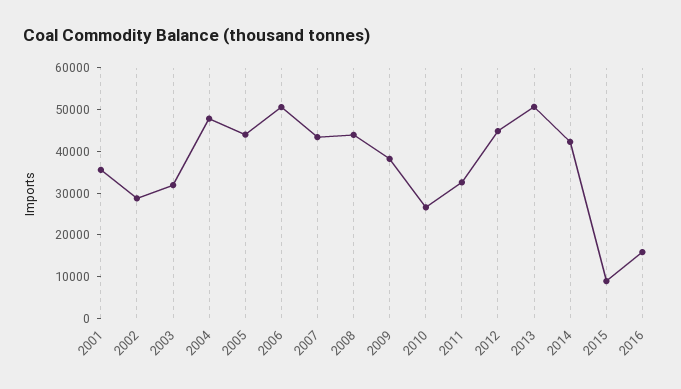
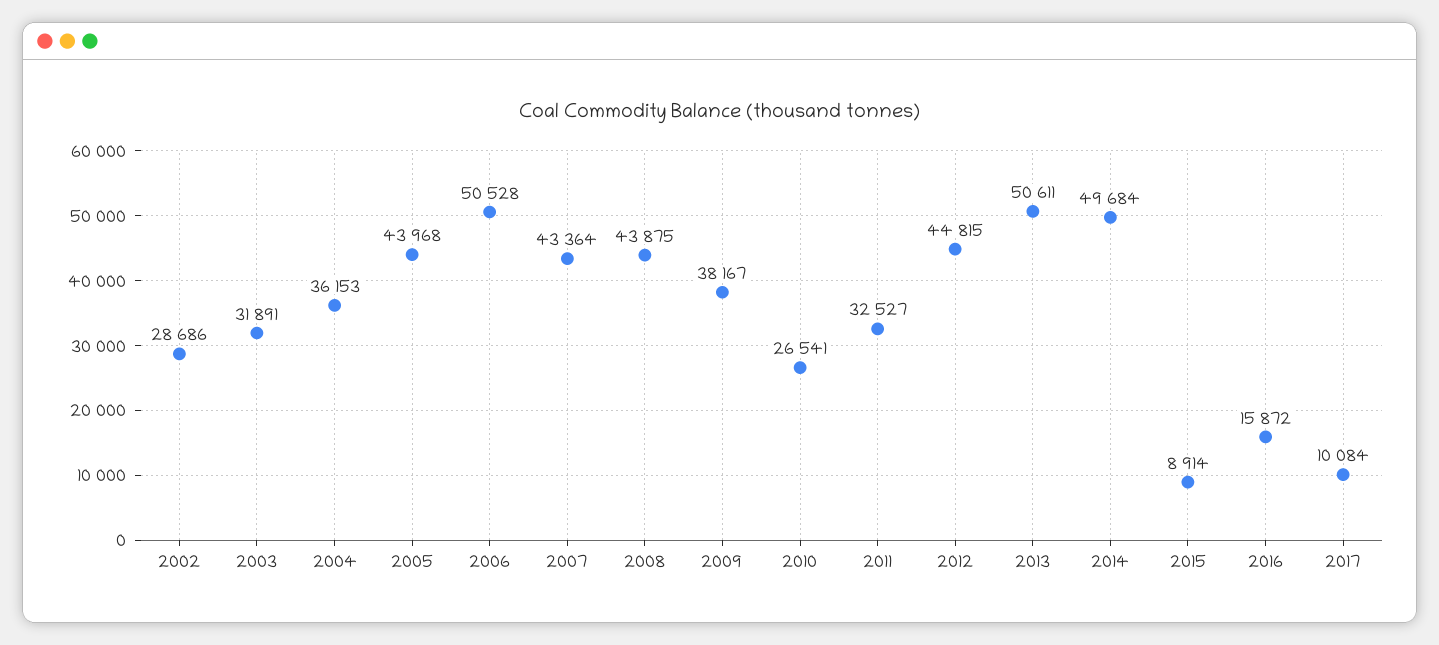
2001: 36000 -> none
2004: 48000 -> 36153
2014: 42000 -> 49684
2017: none -> 10084

